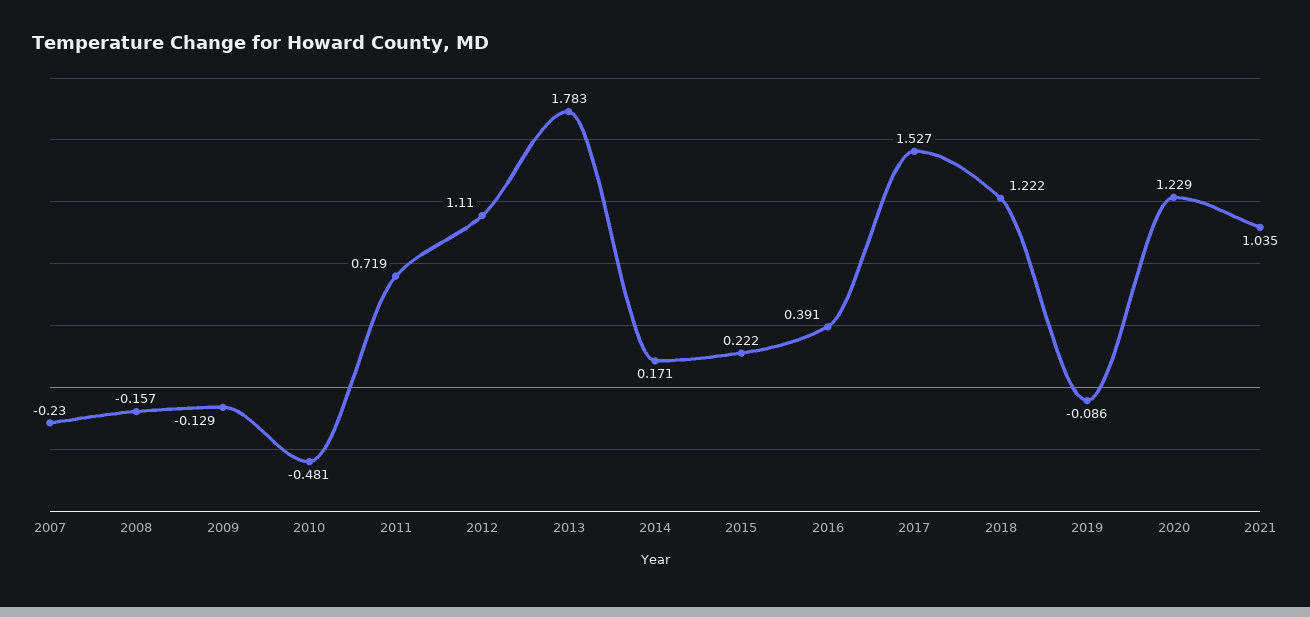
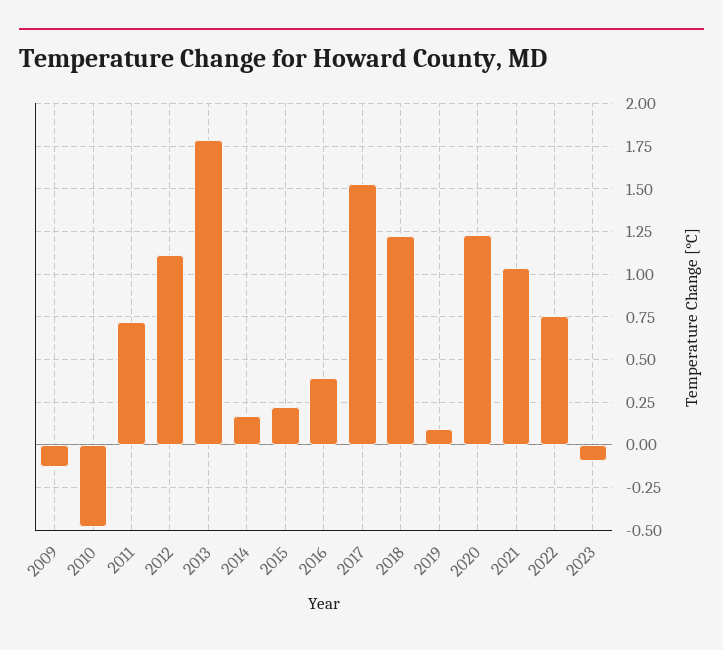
2007: -0.23 -> none
2008: -0.157 -> none
2019: -0.086 -> 0.1
2022: none -> 0.75
2023: none -> -0.1

